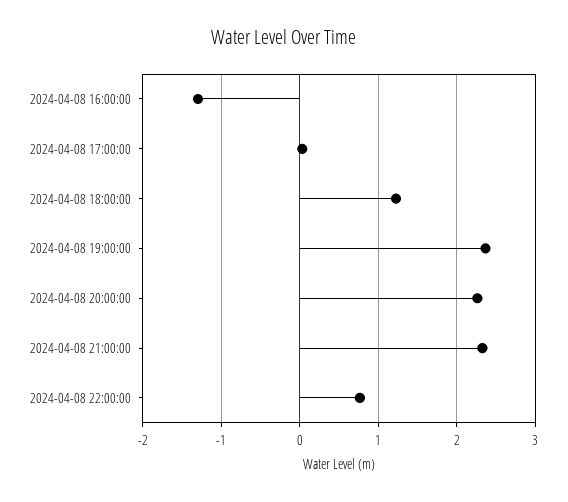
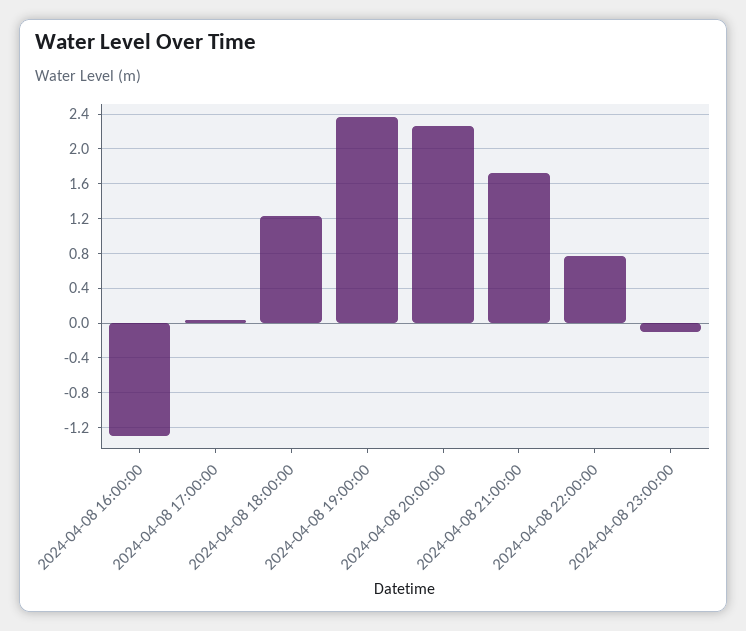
2024-04-08 21:00:00: 2.3 -> 1.7
2024-04-08 23:00:00: none -> -0.1

